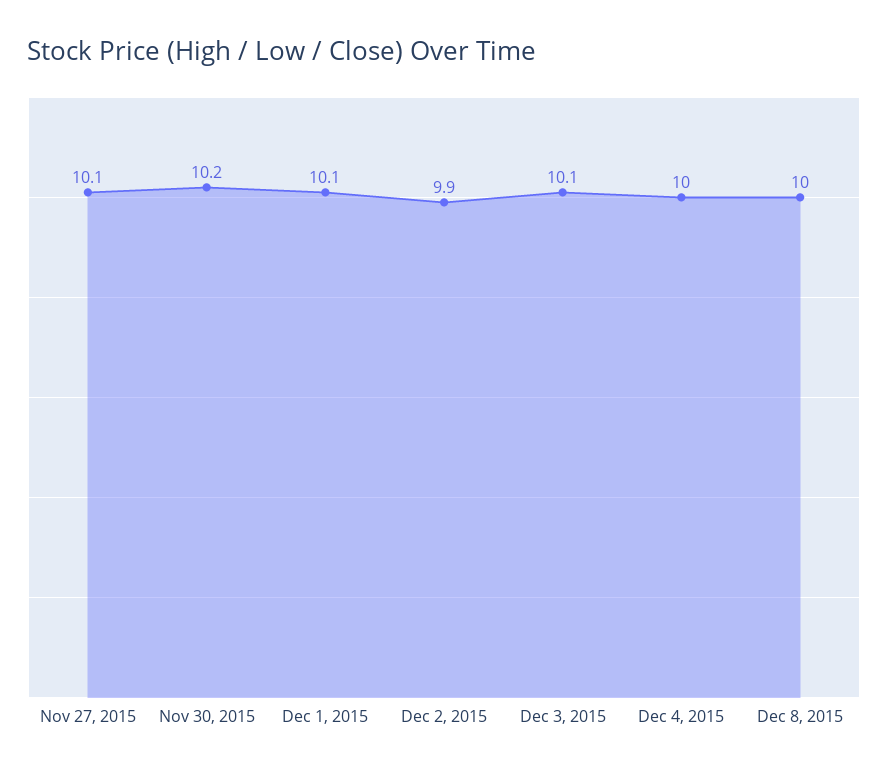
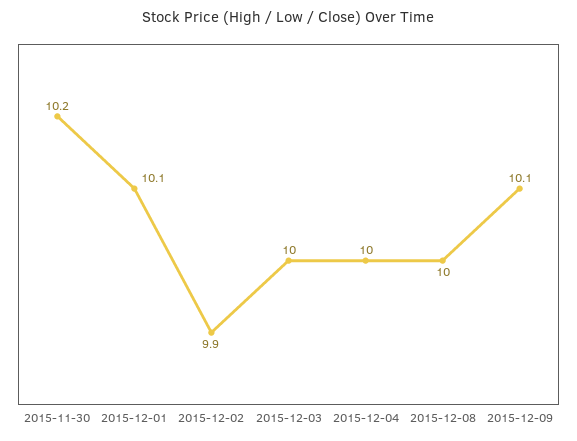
Nov 27, 2015: 10.1 -> none
Dec 3, 2015: 10.1 -> 10
2015-12-09: none -> 10.1

